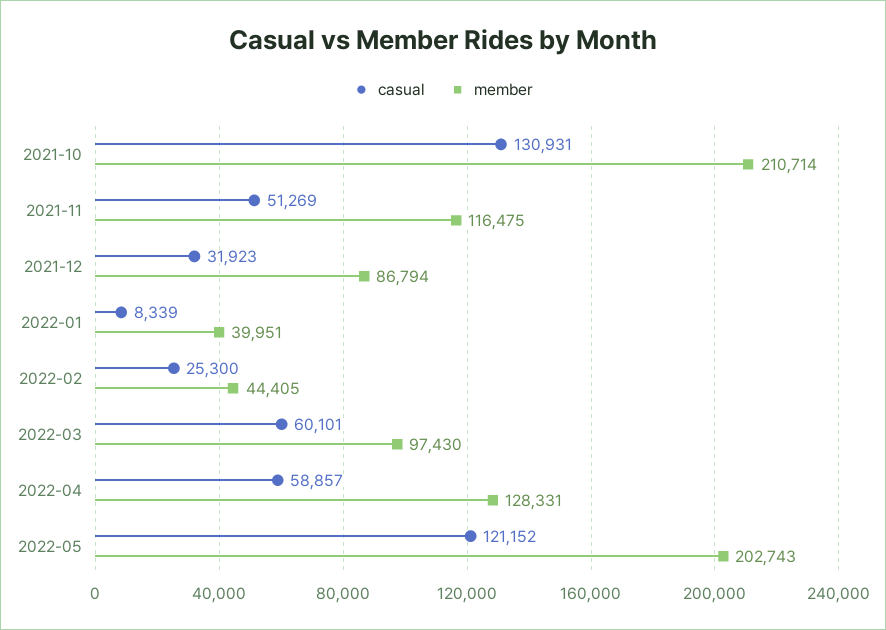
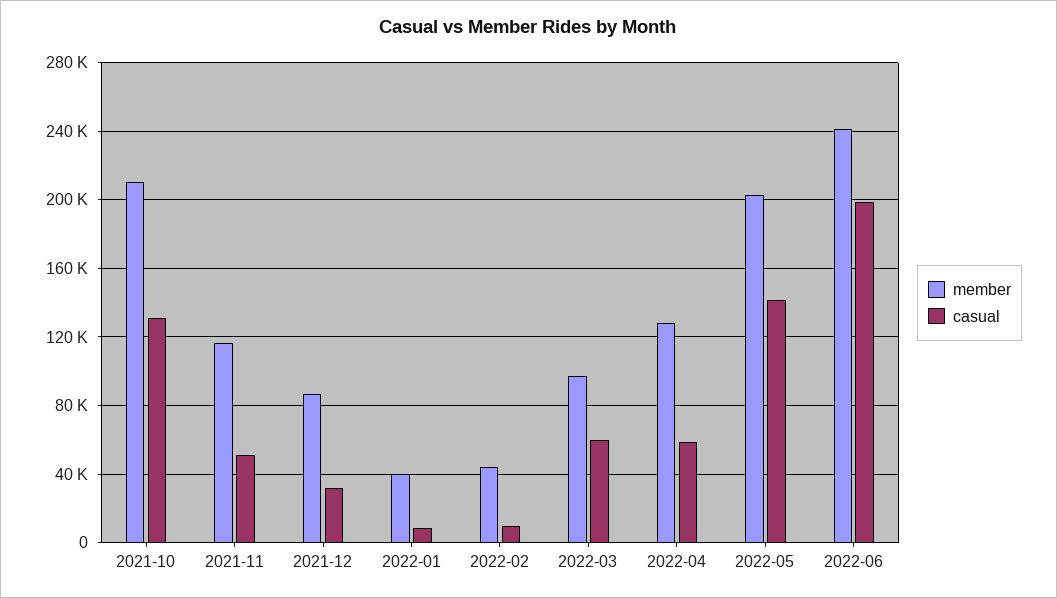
casual, 2022-02: 25300 -> 10000
casual, 2022-05: 121152 -> 140000
member, 2022-06: none -> 240000
casual, 2022-06: none -> 200000

